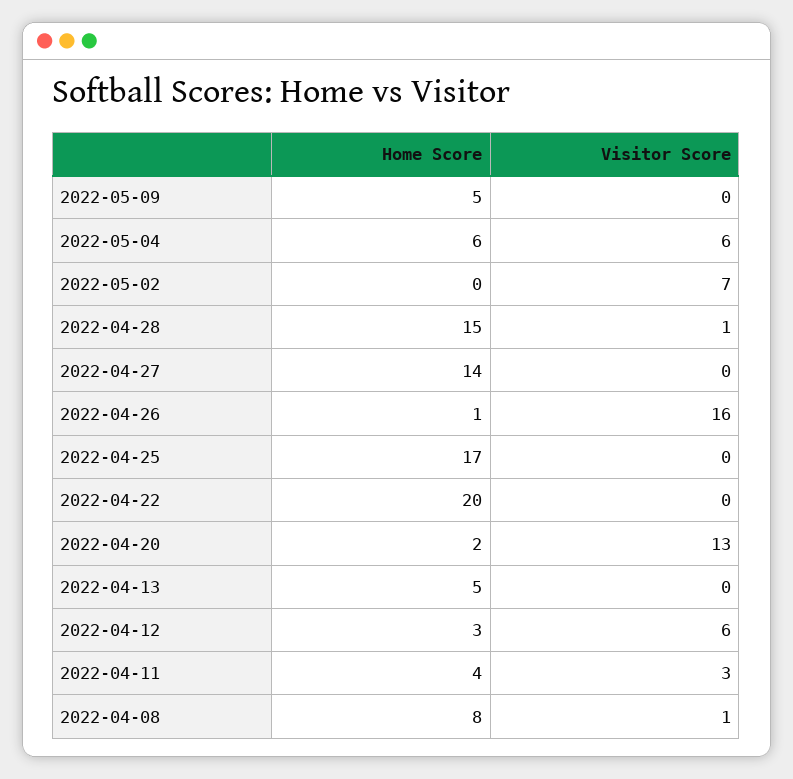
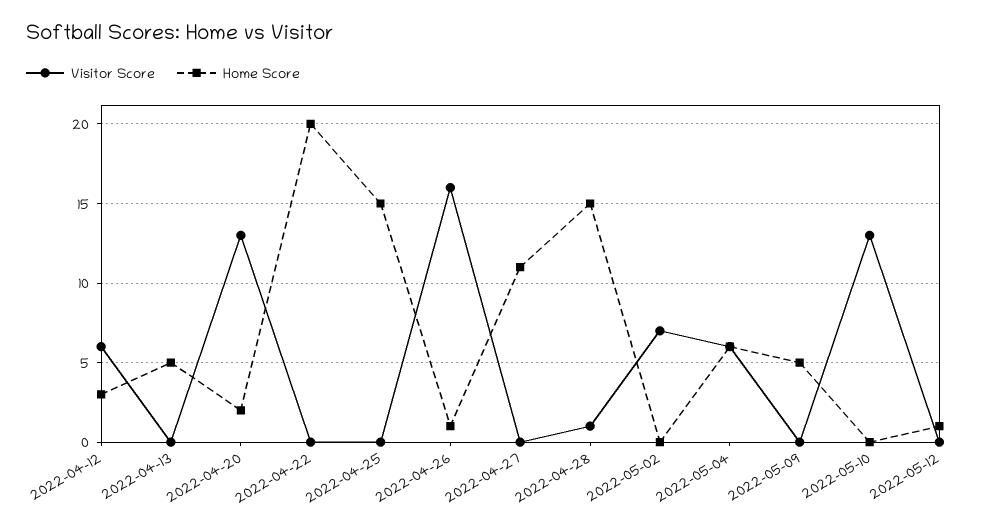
Home Score, 2022-04-27: 14 -> 11
Home Score, 2022-04-25: 17 -> 15
Home Score, 2022-04-11: 4 -> none
Visitor Score, 2022-04-11: 3 -> none
Home Score, 2022-04-08: 8 -> none
Visitor Score, 2022-04-08: 1 -> none
Visitor Score, 2022-05-10: none -> 13
Home Score, 2022-05-10: none -> 0
Visitor Score, 2022-05-12: none -> 0
Home Score, 2022-05-12: none -> 1

